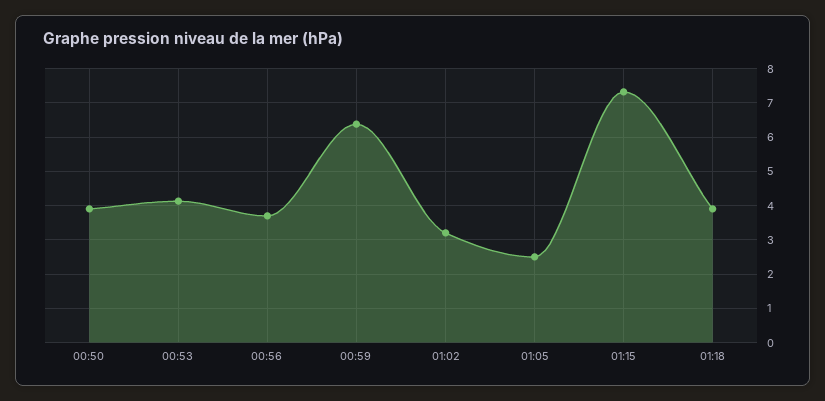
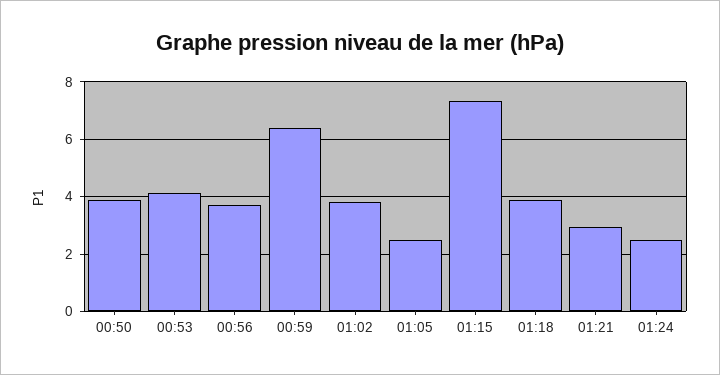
01:02: 3.2 -> 3.75
01:21: none -> 3
01:24: none -> 2.5

